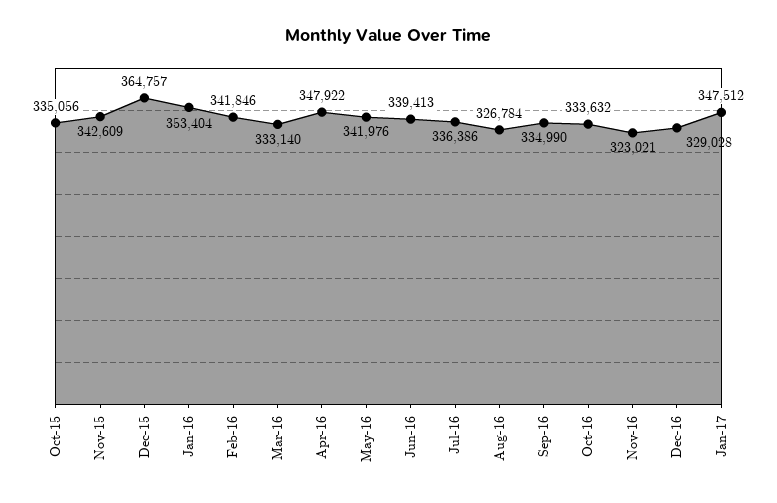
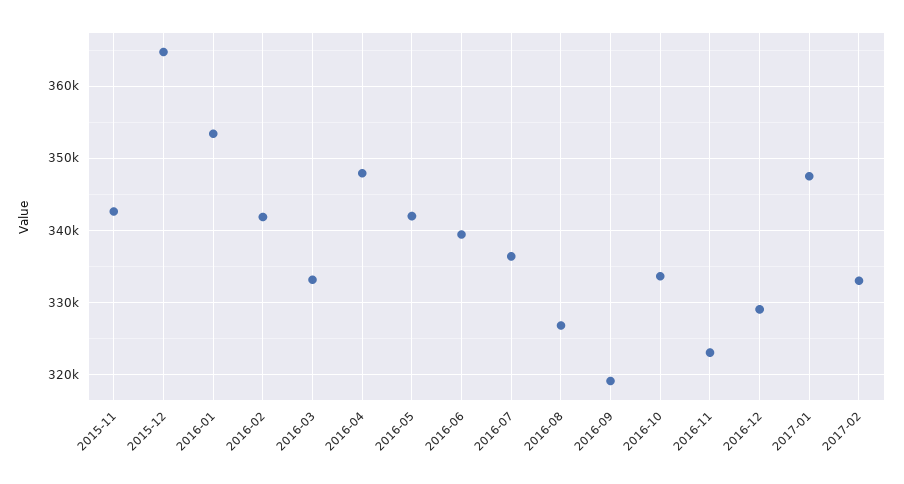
Oct-15: 335056 -> none
Sep-16: 334990 -> 319000
2017-02: none -> 333000

